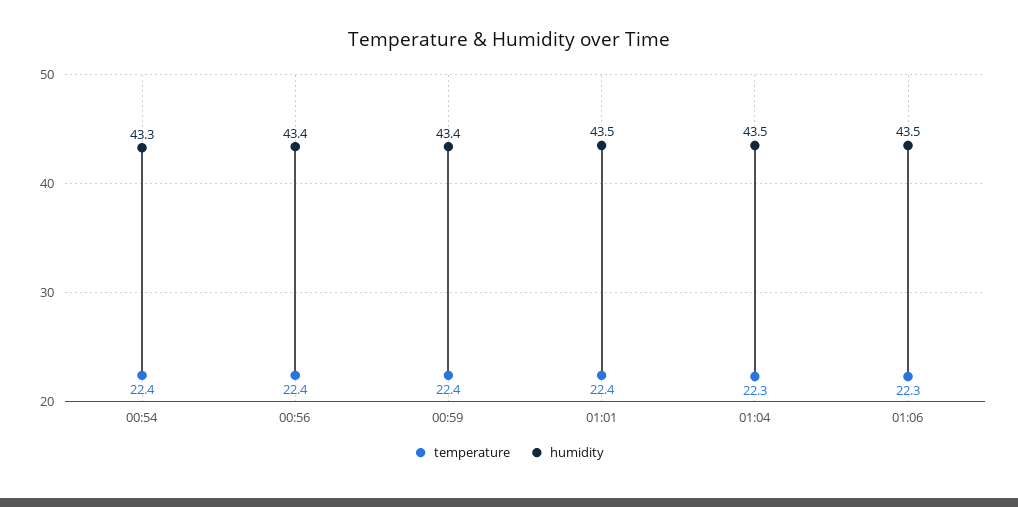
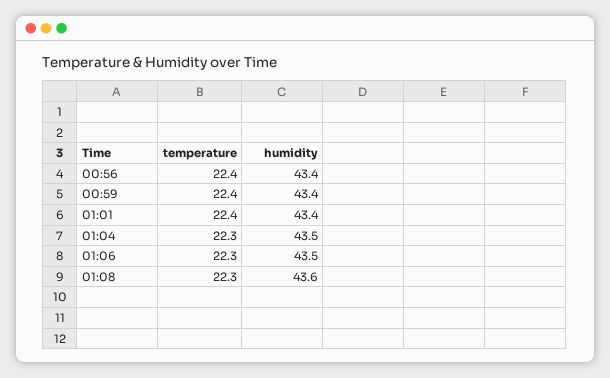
temperature, 00:54: 22.4 -> none
humidity, 00:54: 43.3 -> none
humidity, 01:01: 43.5 -> 43.4
temperature, 01:08: none -> 22.3
humidity, 01:08: none -> 43.6

